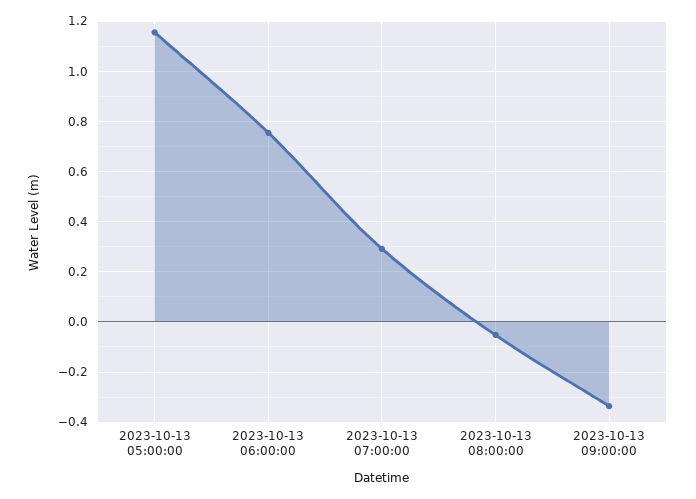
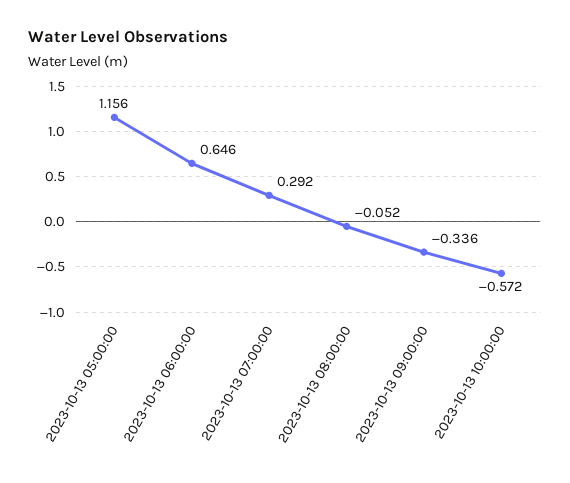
2023-10-13 06:00:00: 0.75 -> 0.646
2023-10-13 10:00:00: none -> -0.572

